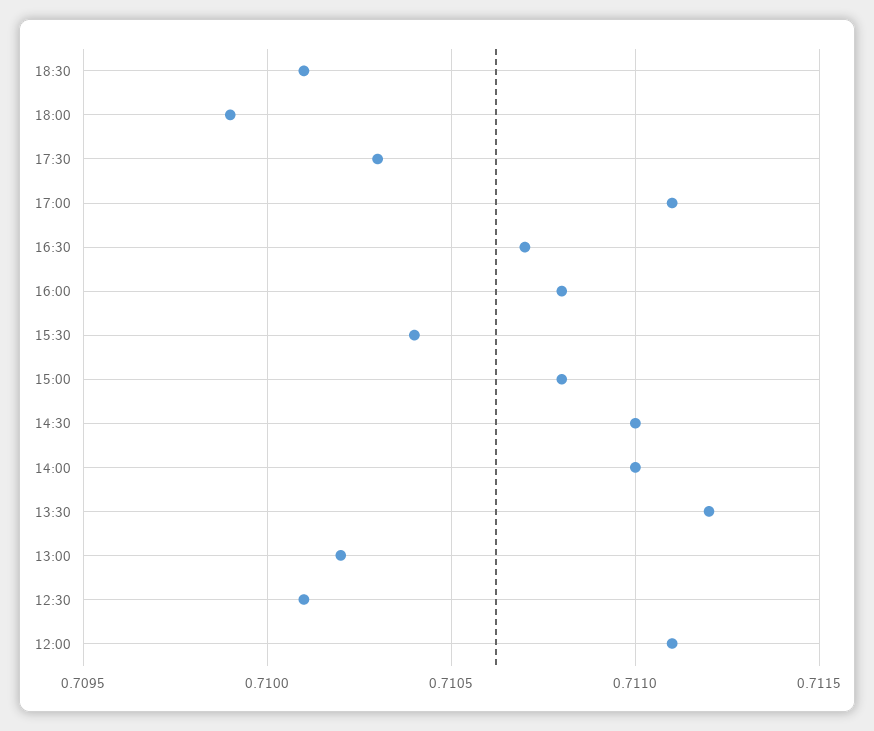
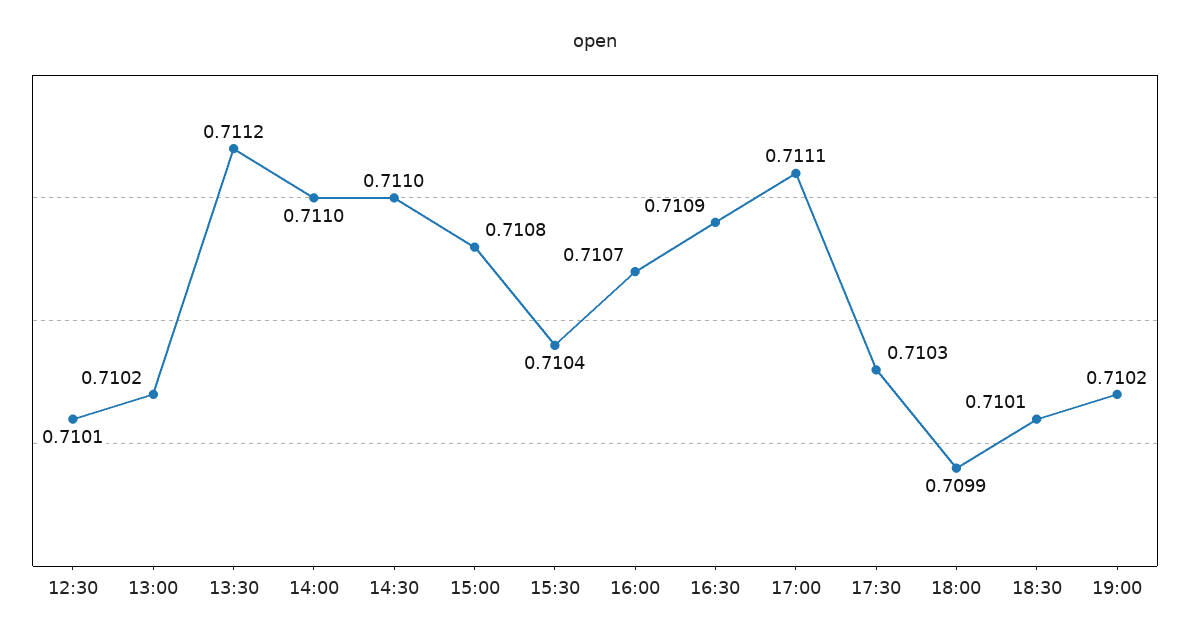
16:30: 0.7107 -> 0.7109
16:00: 0.7108 -> 0.7107
12:00: 0.7111 -> none
19:00: none -> 0.7102

